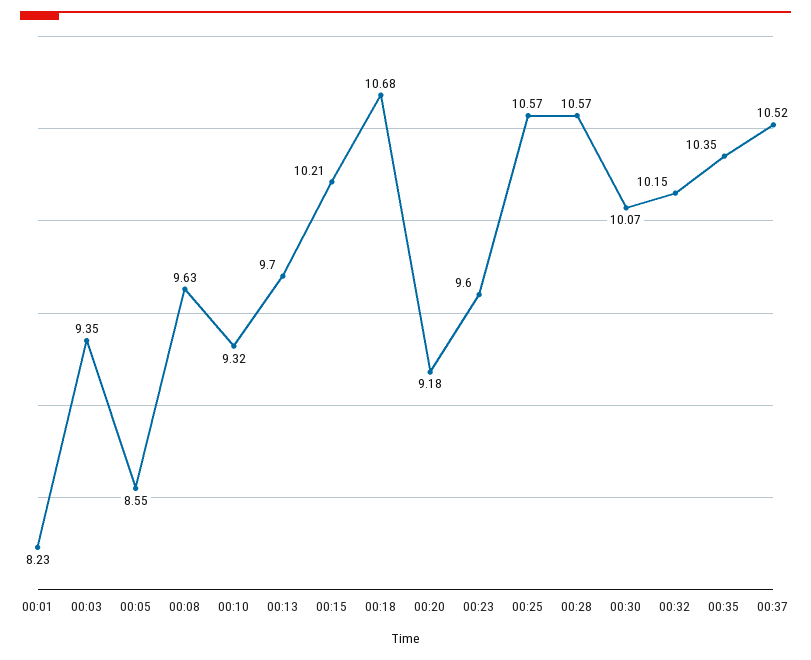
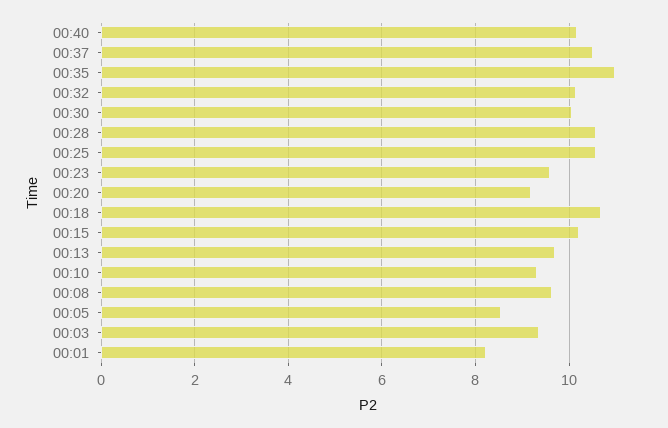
00:35: 10.35 -> 11
00:40: none -> 10.2

